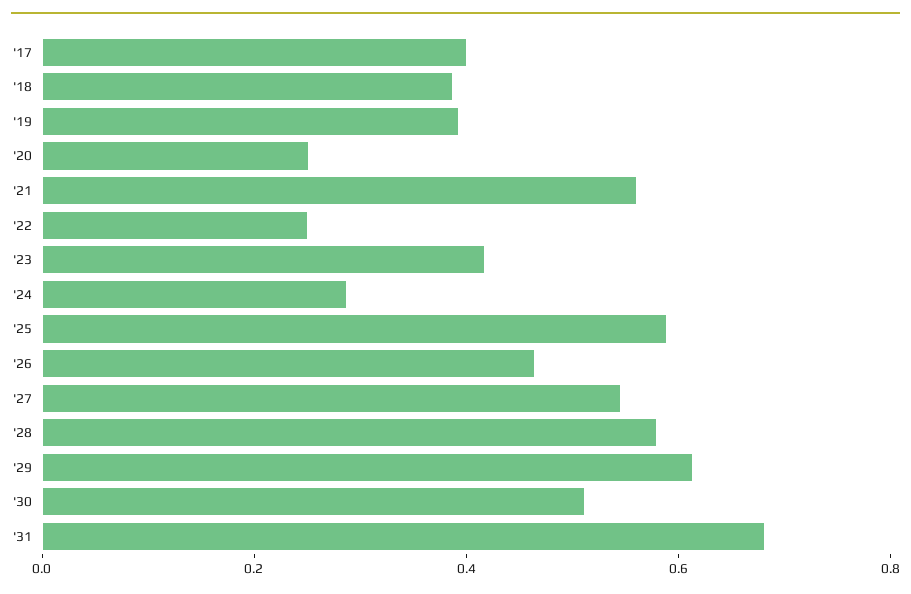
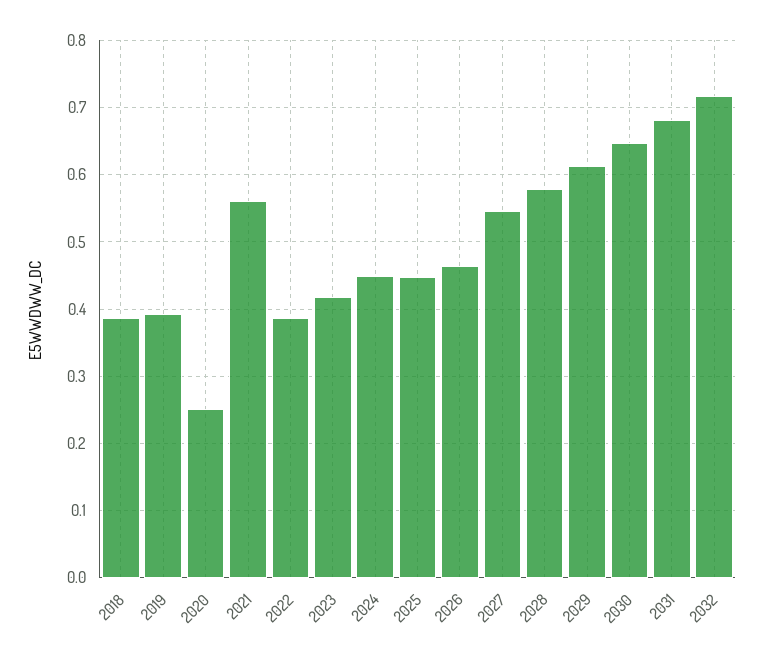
'17: 0.4 -> none
'22: 0.25 -> 0.39
'24: 0.3 -> 0.45
'25: 0.6 -> 0.45
'30: 0.5 -> 0.65
2032: none -> 0.72

